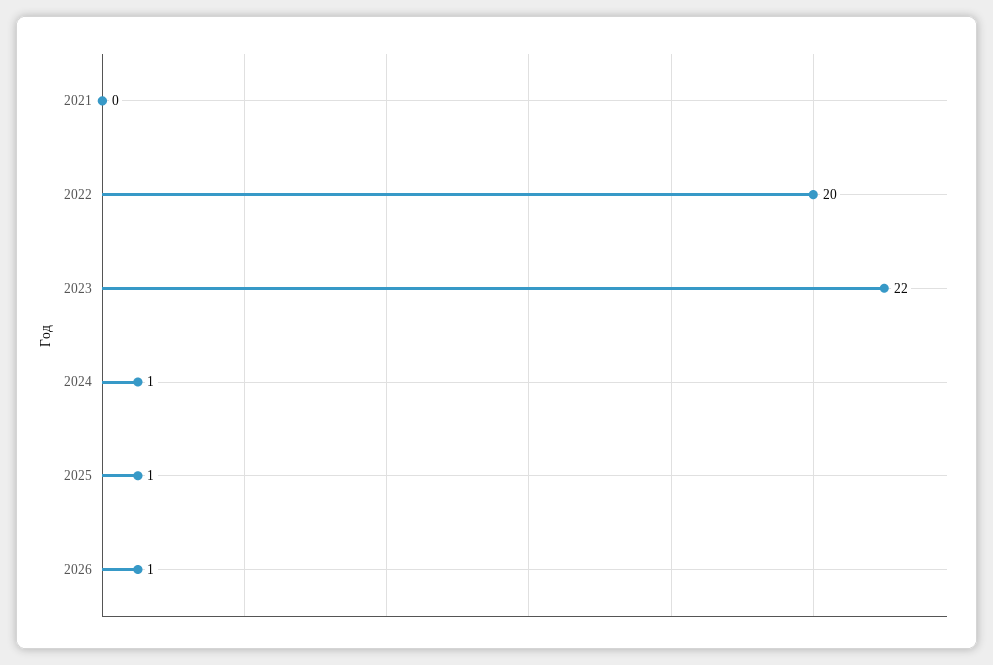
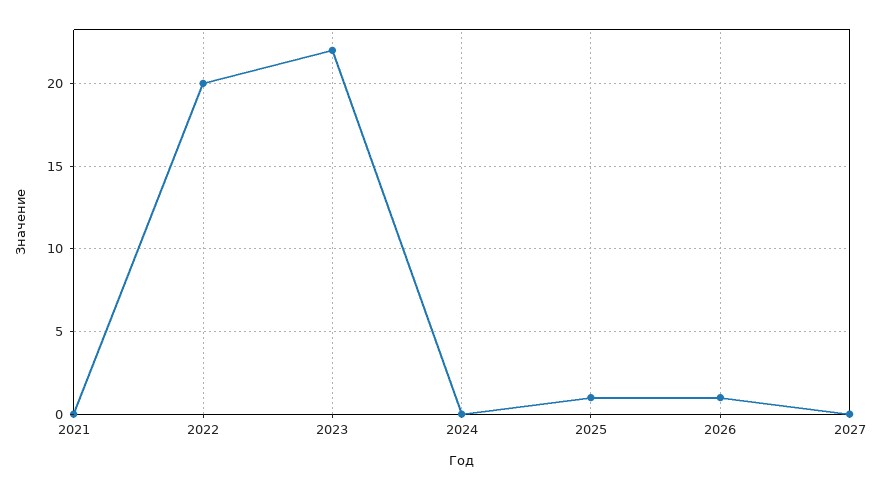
2024: 1 -> 0
2027: none -> 0

